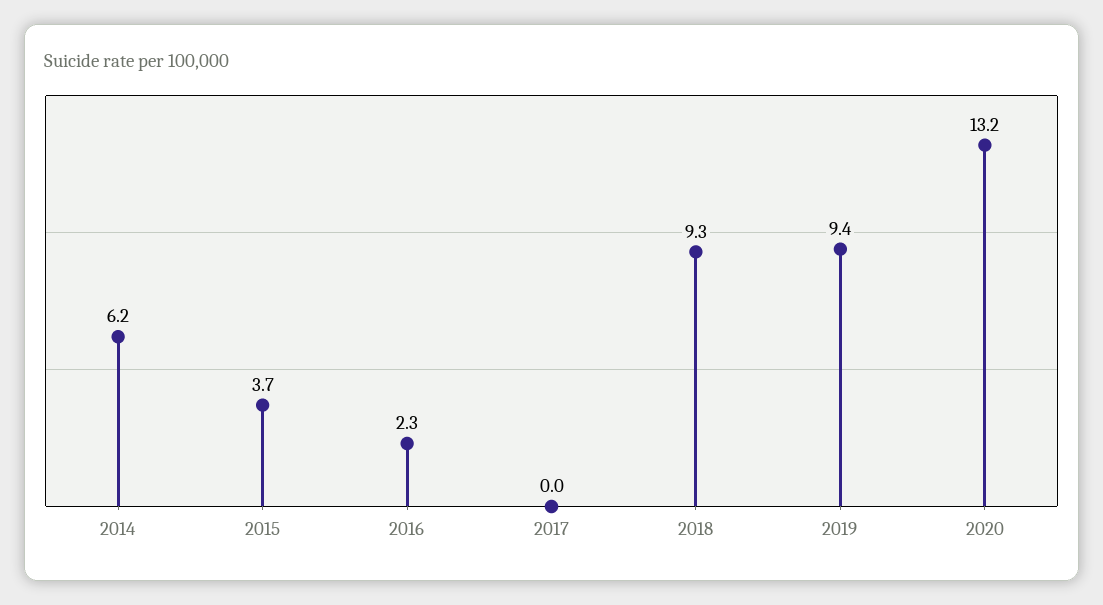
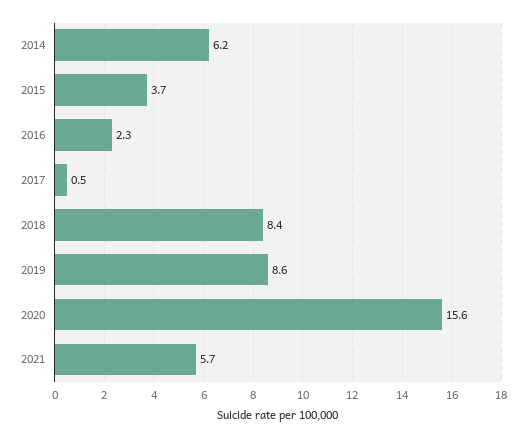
2017: 0 -> 0.5
2018: 9.3 -> 8.4
2019: 9.4 -> 8.6
2020: 13.2 -> 15.6
2021: none -> 5.7

